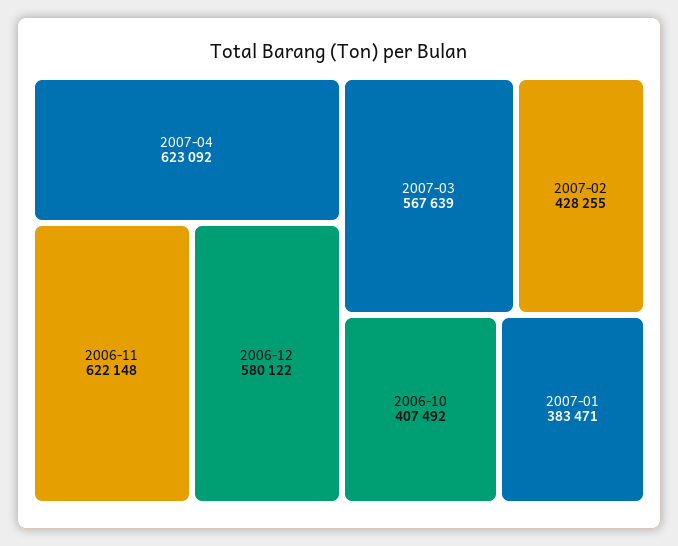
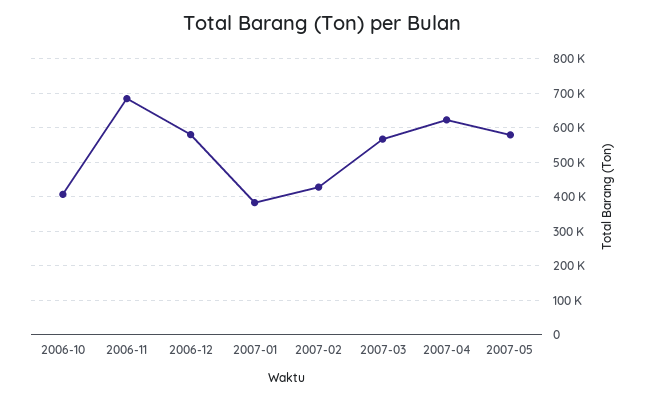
2006-11: 622148 -> 680000
2007-05: none -> 580000

